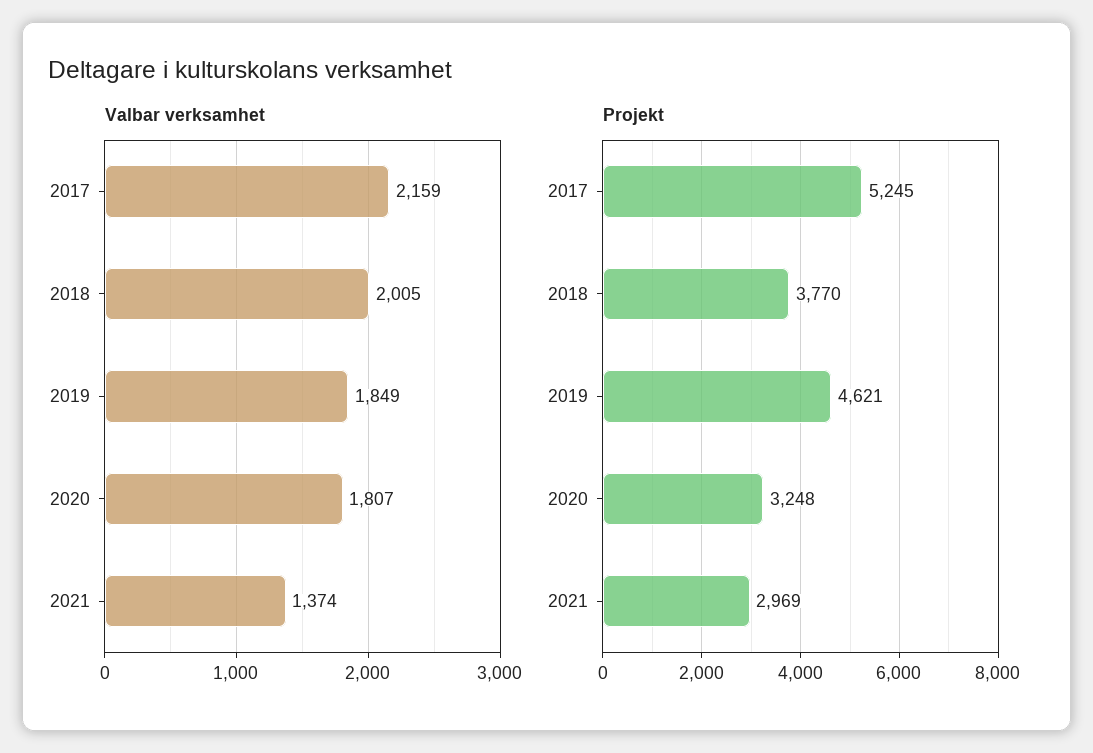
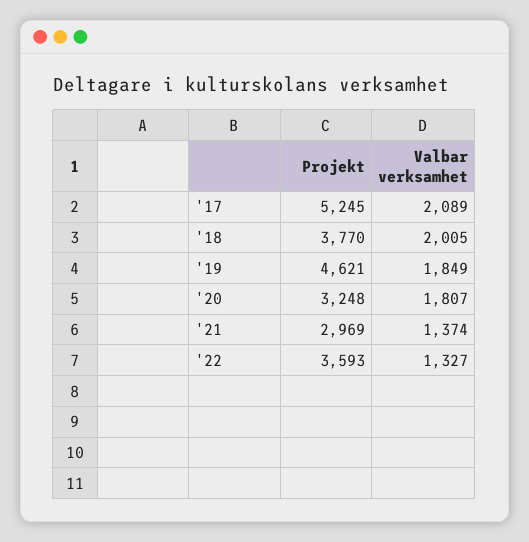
Valbar verksamhet, 2017: 2159 -> 2089
Projekt, '22: none -> 3593
Valbar verksamhet, '22: none -> 1327

